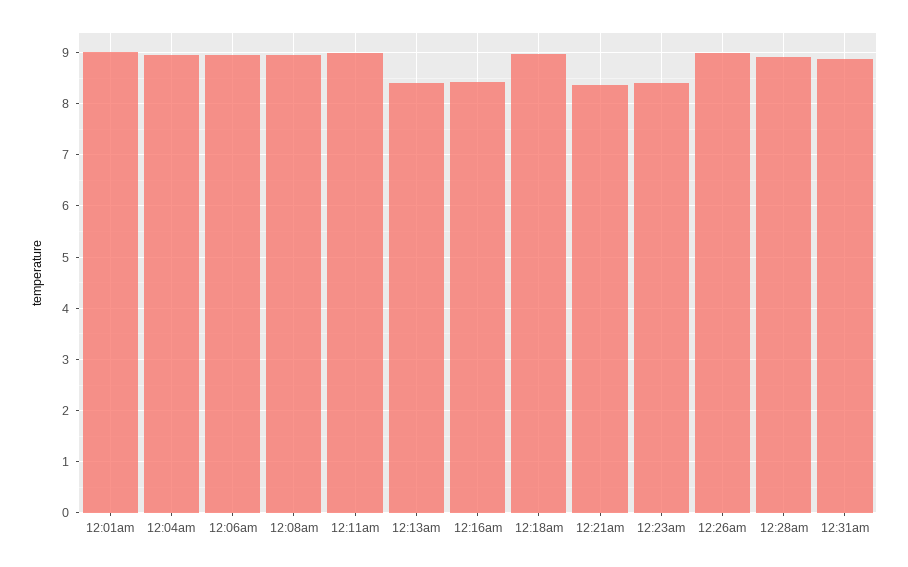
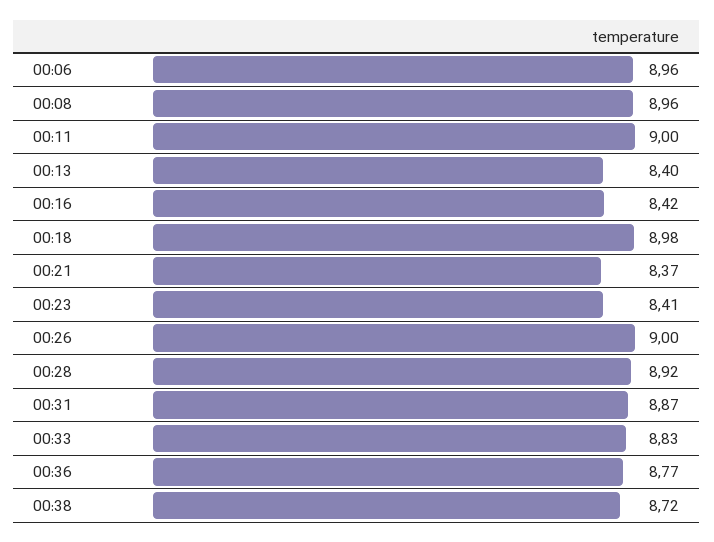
12:01am: 9 -> none
12:04am: 9 -> none
00:33: none -> 8.83
00:36: none -> 8.77
00:38: none -> 8.72

